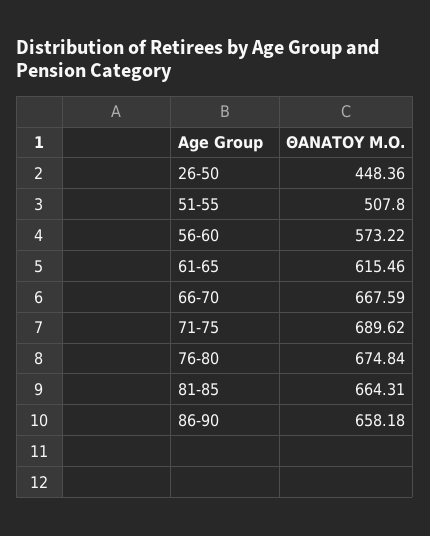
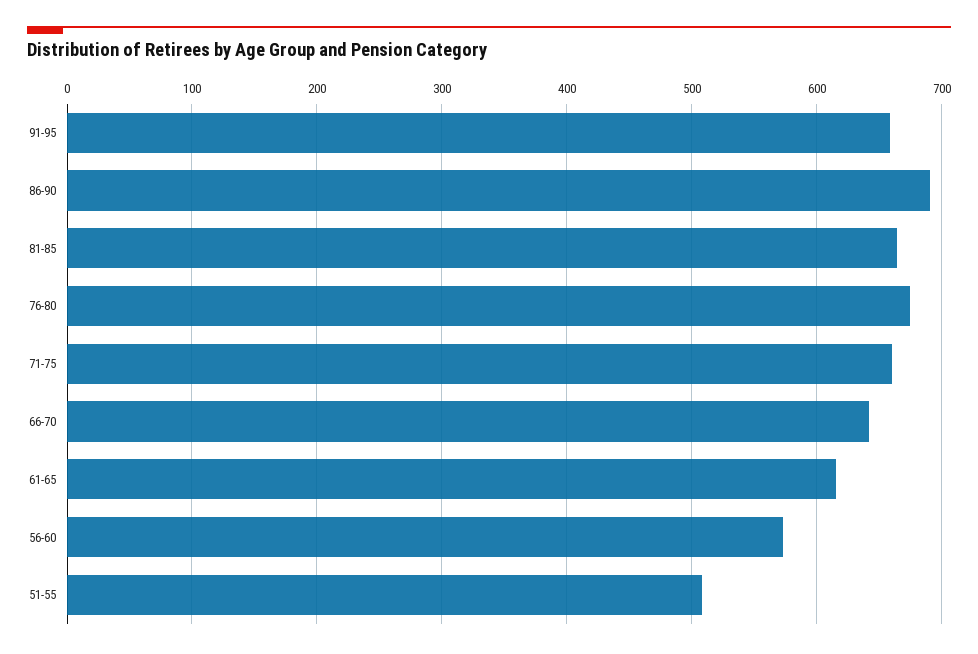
26-50: 448.36 -> none
66-70: 667.59 -> 640
71-75: 689.62 -> 660
86-90: 658.18 -> 690
91-95: none -> 660

